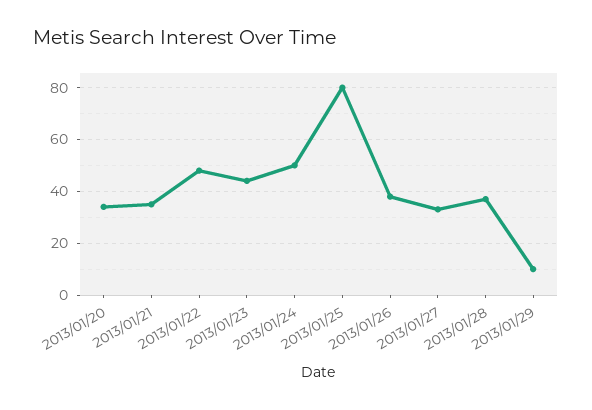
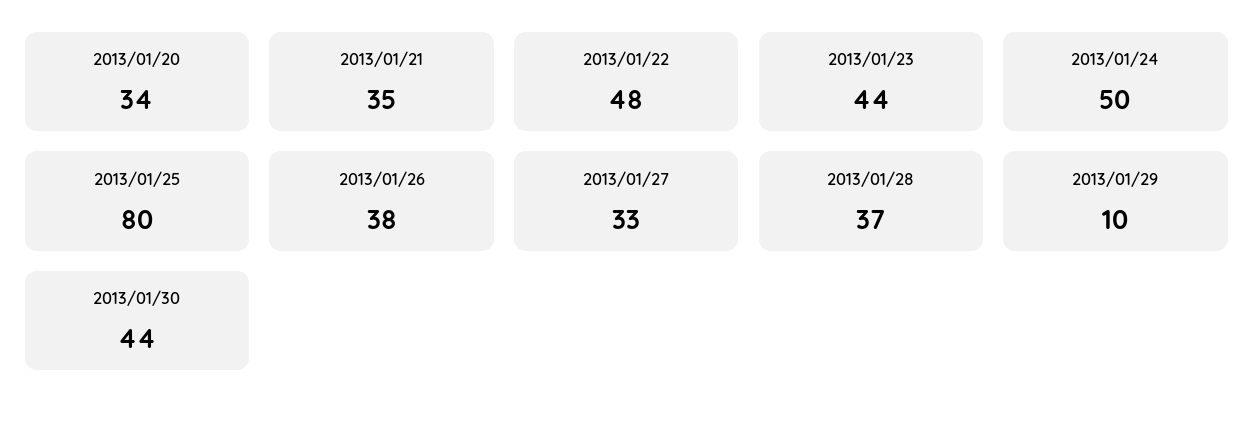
2013/01/30: none -> 44

